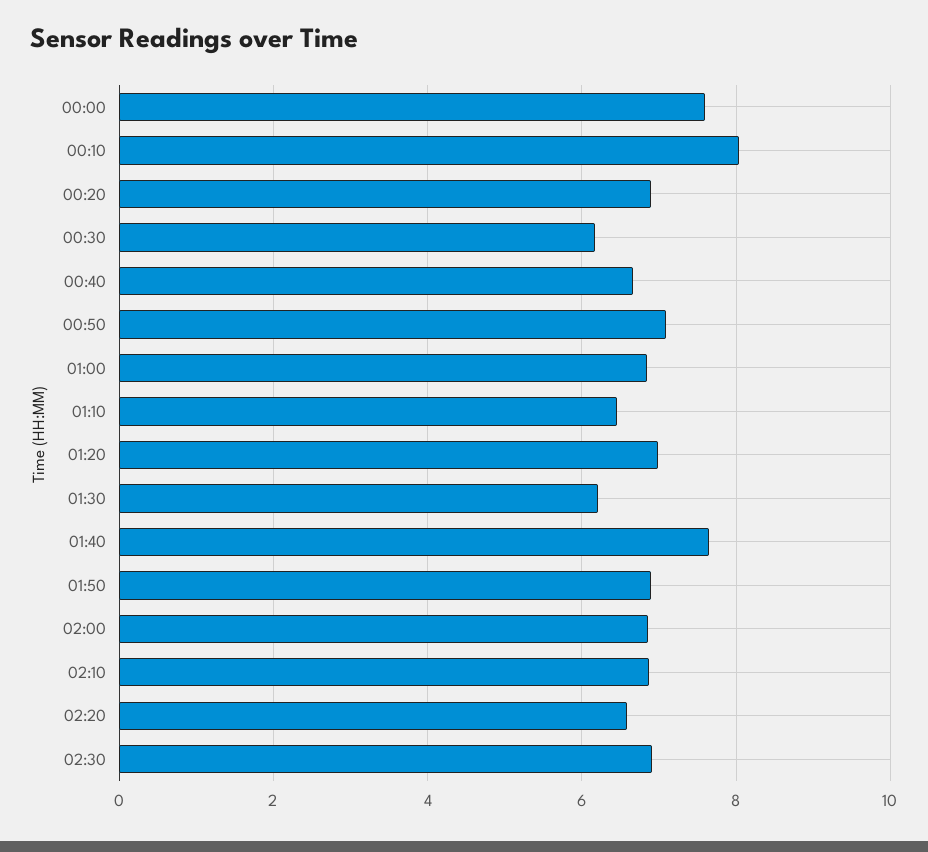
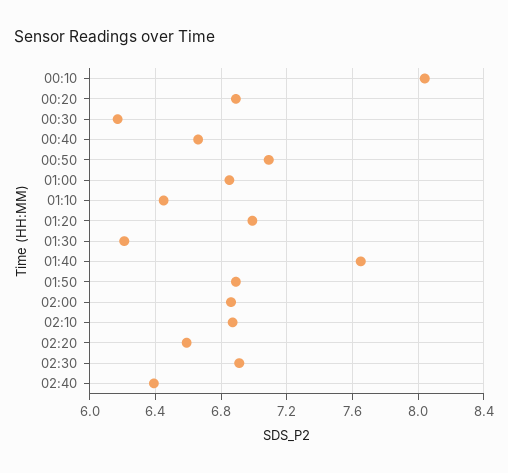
00:00: 7.6 -> none
02:40: none -> 6.4

